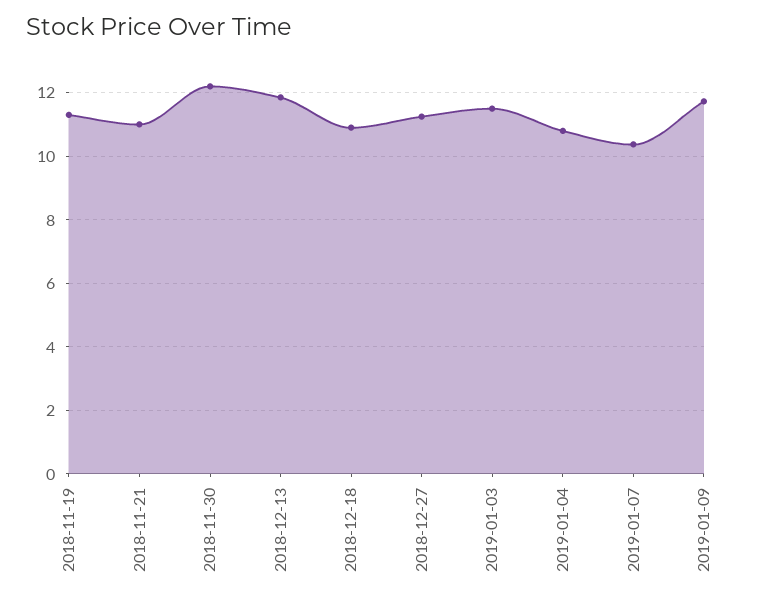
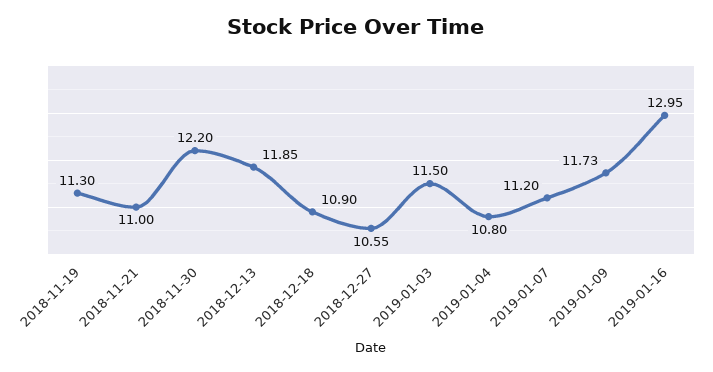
2018-12-27: 11.2 -> 10.55
2019-01-07: 10.4 -> 11.2
2019-01-16: none -> 12.95

